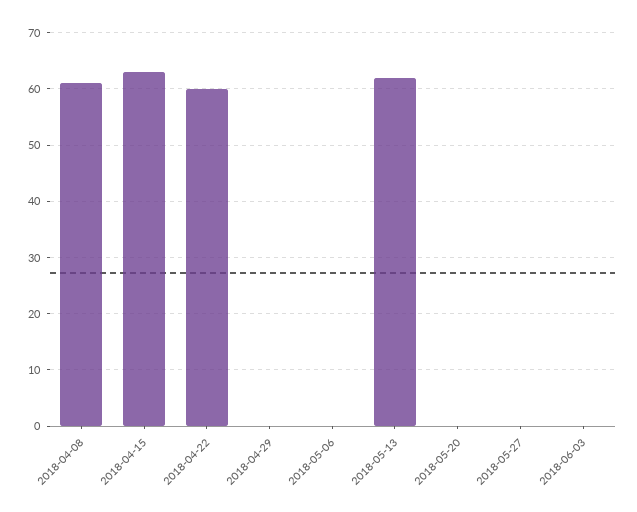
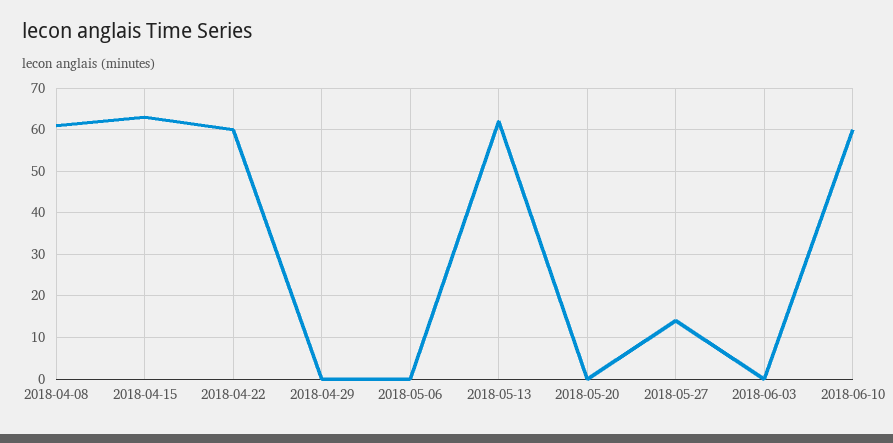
2018-05-27: 0 -> 15
2018-06-10: none -> 60

